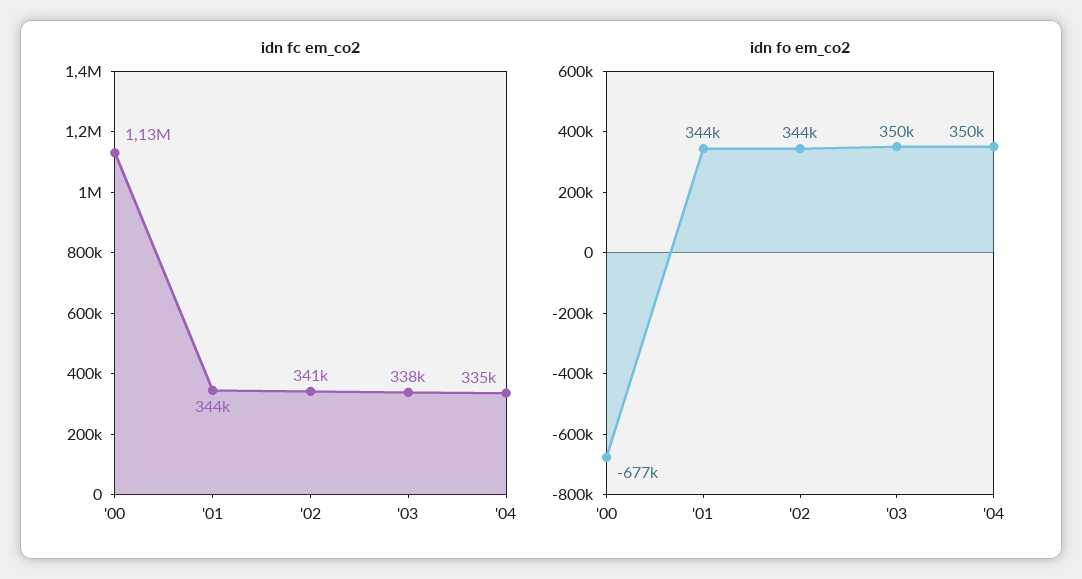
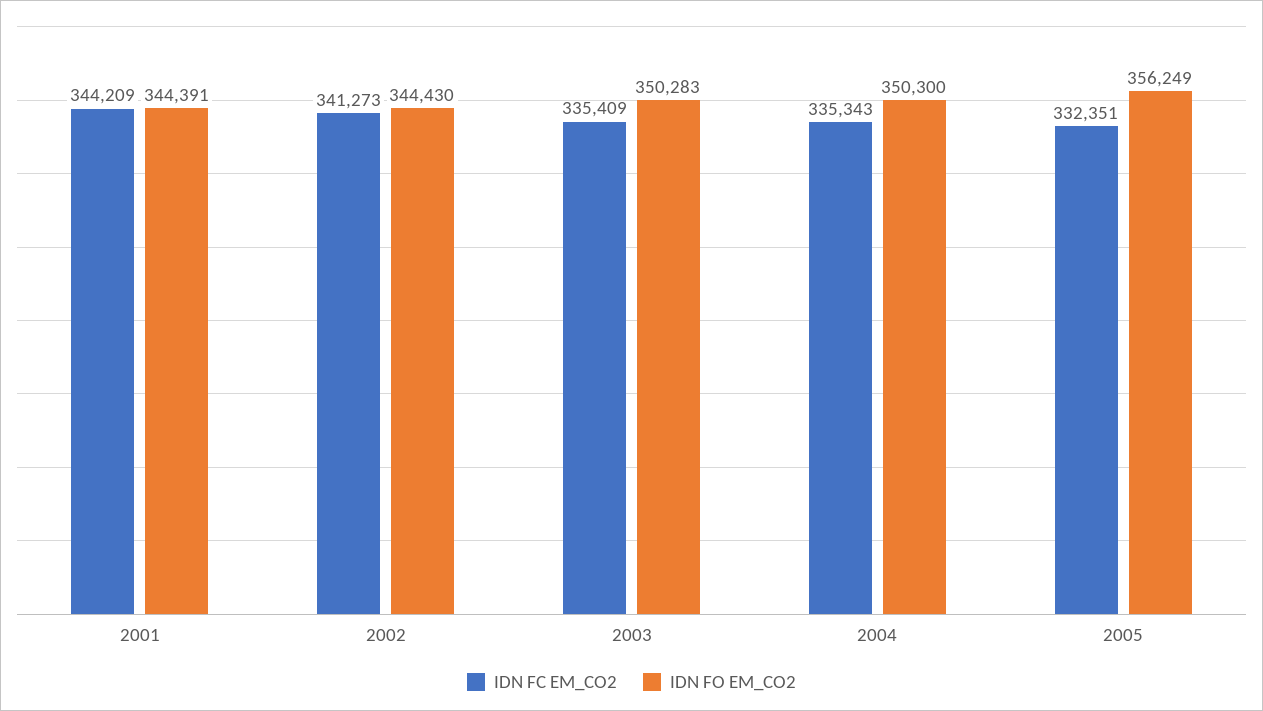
idn fc em_co2, '00: 1130000 -> none
idn fc em_co2, '03: 338000 -> 335409
idn fo em_co2, '00: -677000 -> none
idn fc em_co2, 2005: none -> 332351
idn fo em_co2, 2005: none -> 356249

